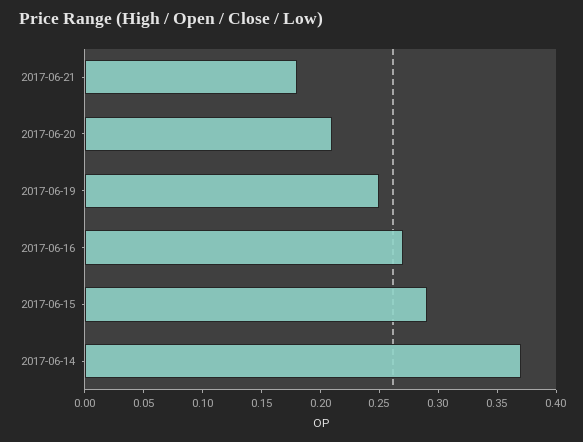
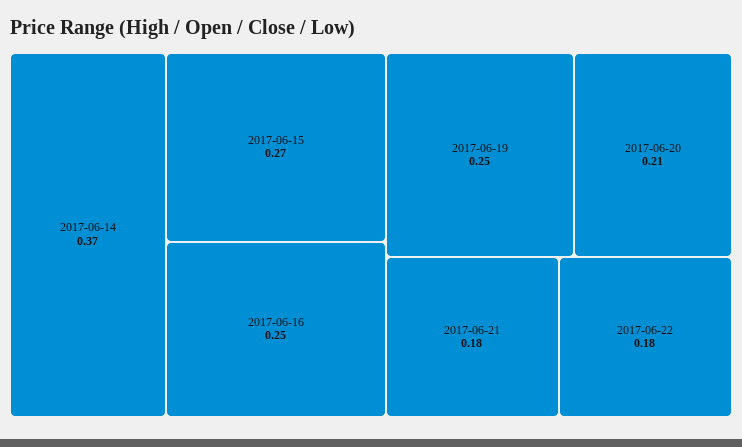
2017-06-16: 0.27 -> 0.25
2017-06-15: 0.29 -> 0.27
2017-06-22: none -> 0.18

